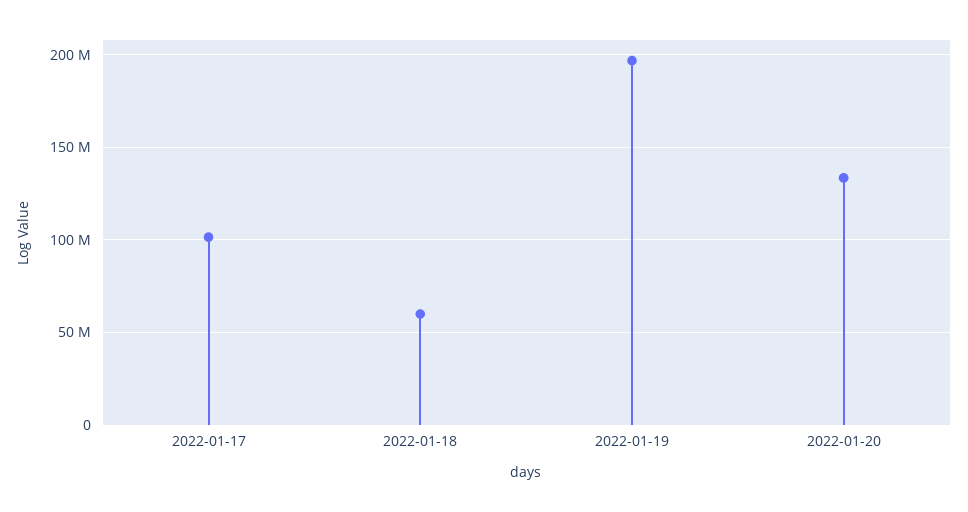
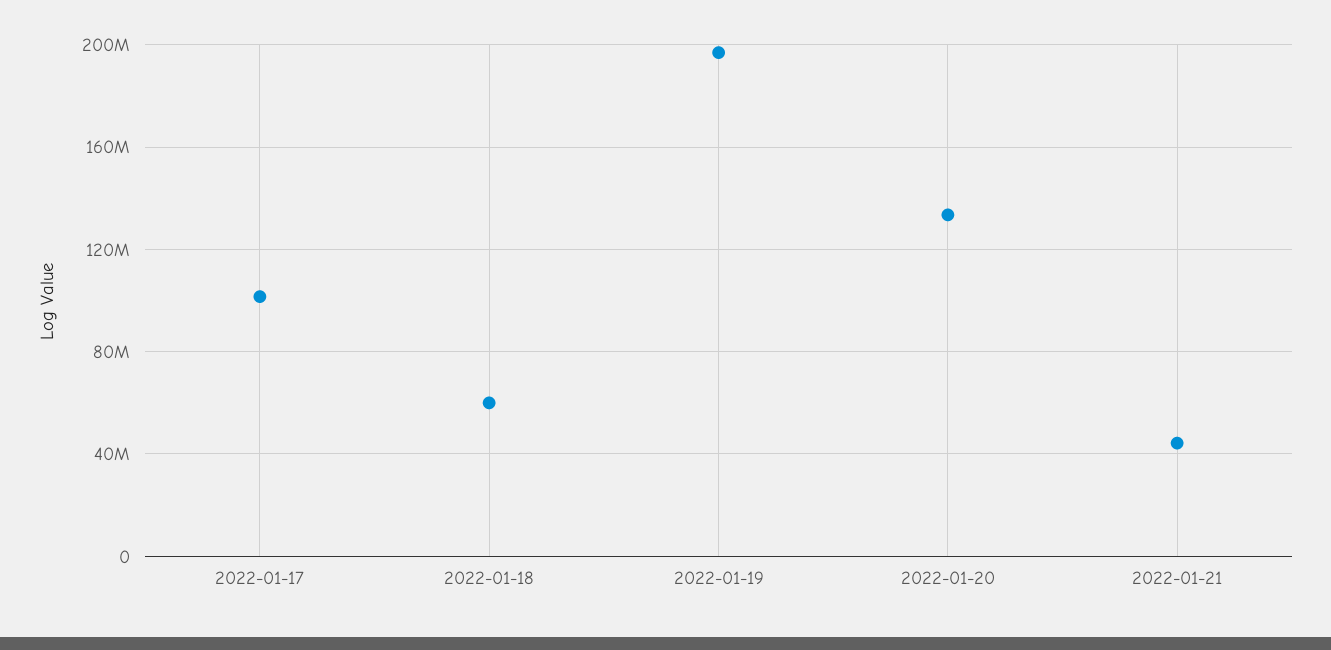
2022-01-21: none -> 45000000

